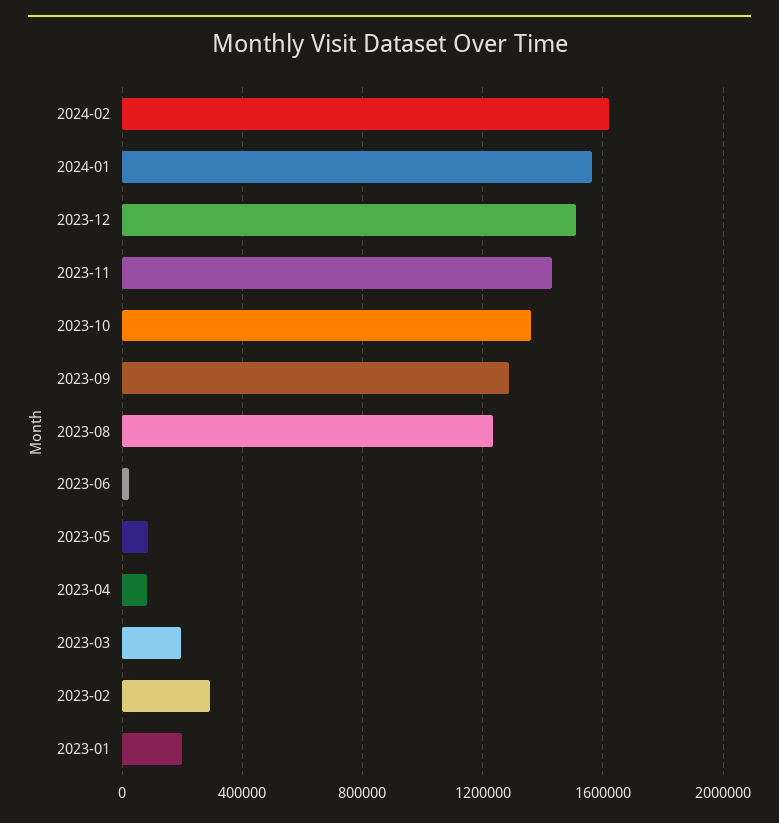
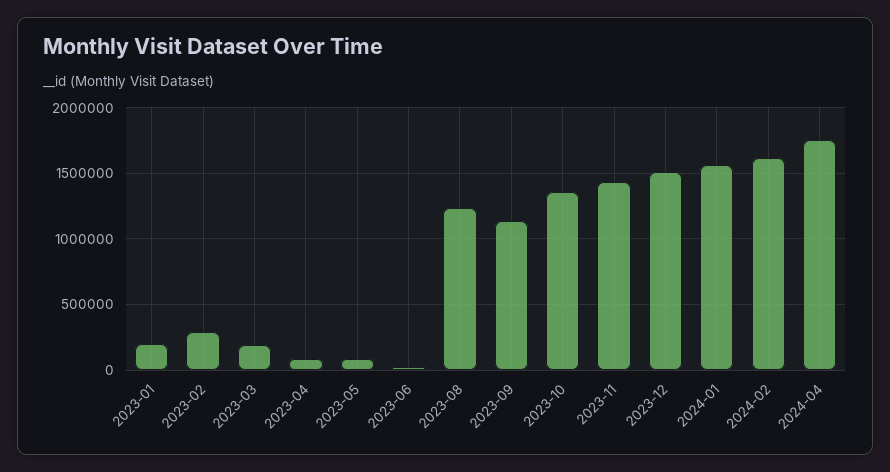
2023-09: 1300000 -> 1150000
2024-04: none -> 1750000

